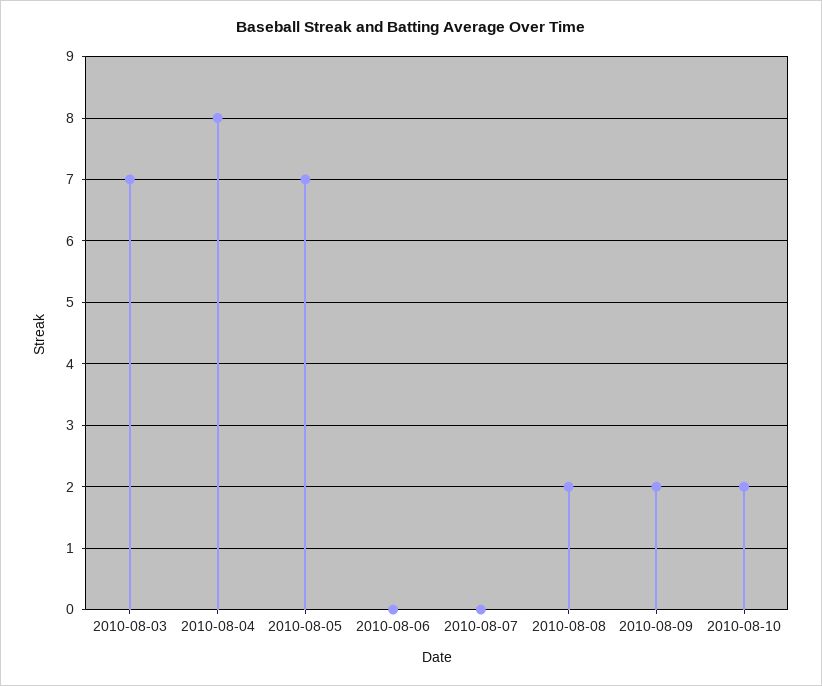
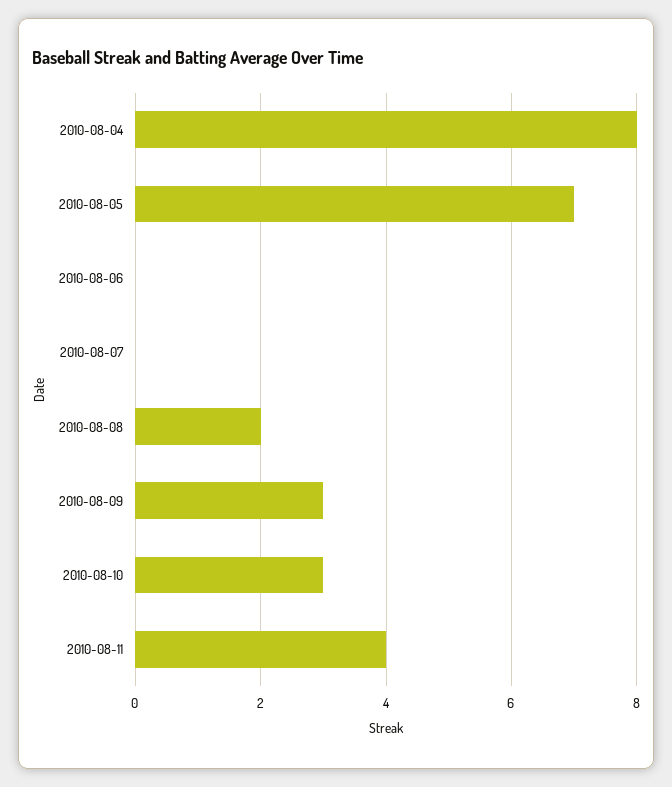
2010-08-03: 7 -> none
2010-08-09: 2 -> 3
2010-08-10: 2 -> 3
2010-08-11: none -> 4

